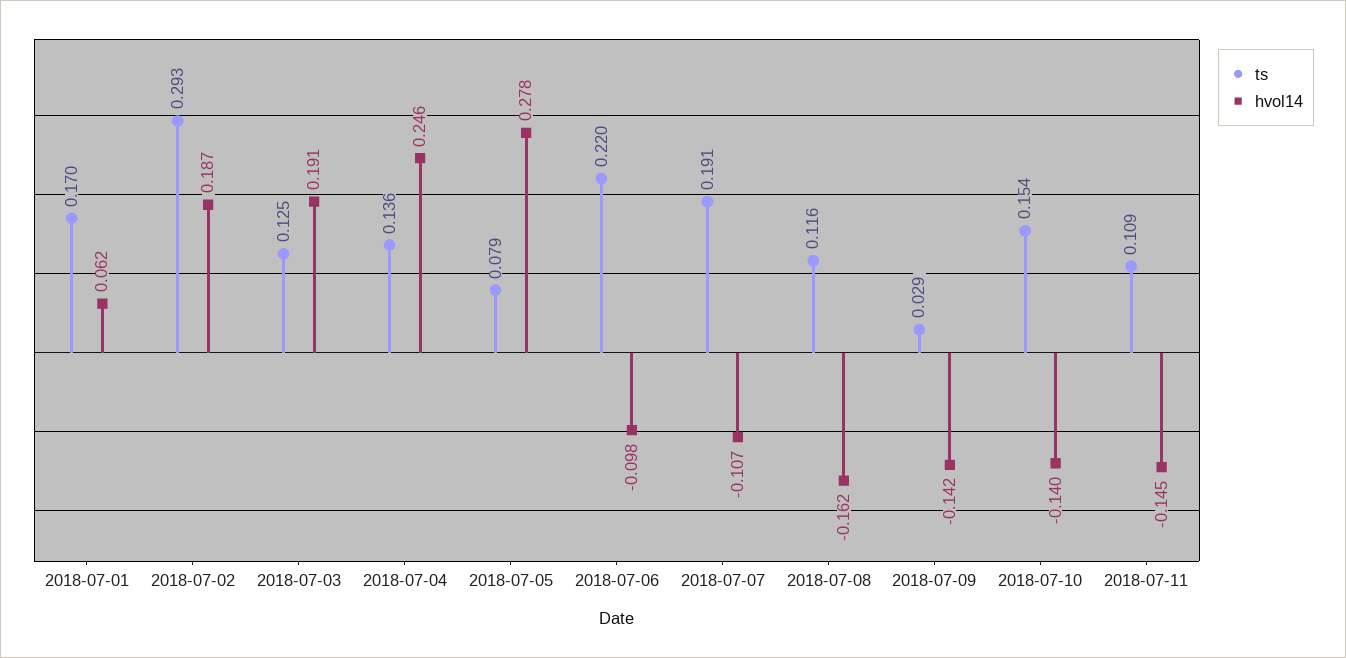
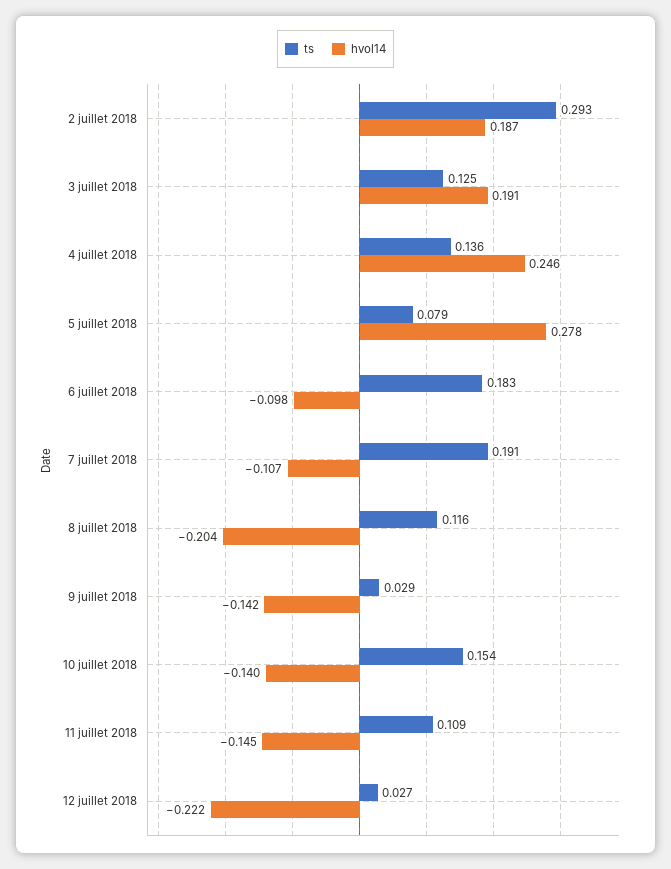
ts, 2018-07-01: 0.17 -> none
hvol14, 2018-07-01: 0.062 -> none
ts, 2018-07-06: 0.22 -> 0.183
hvol14, 2018-07-08: -0.162 -> -0.204
ts, 12 juillet 2018: none -> 0.027
hvol14, 12 juillet 2018: none -> -0.222

